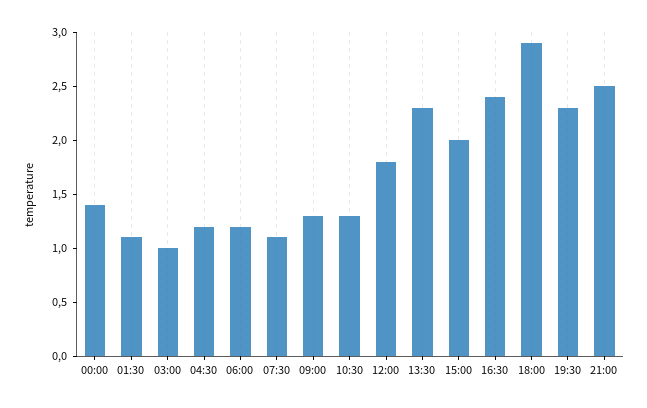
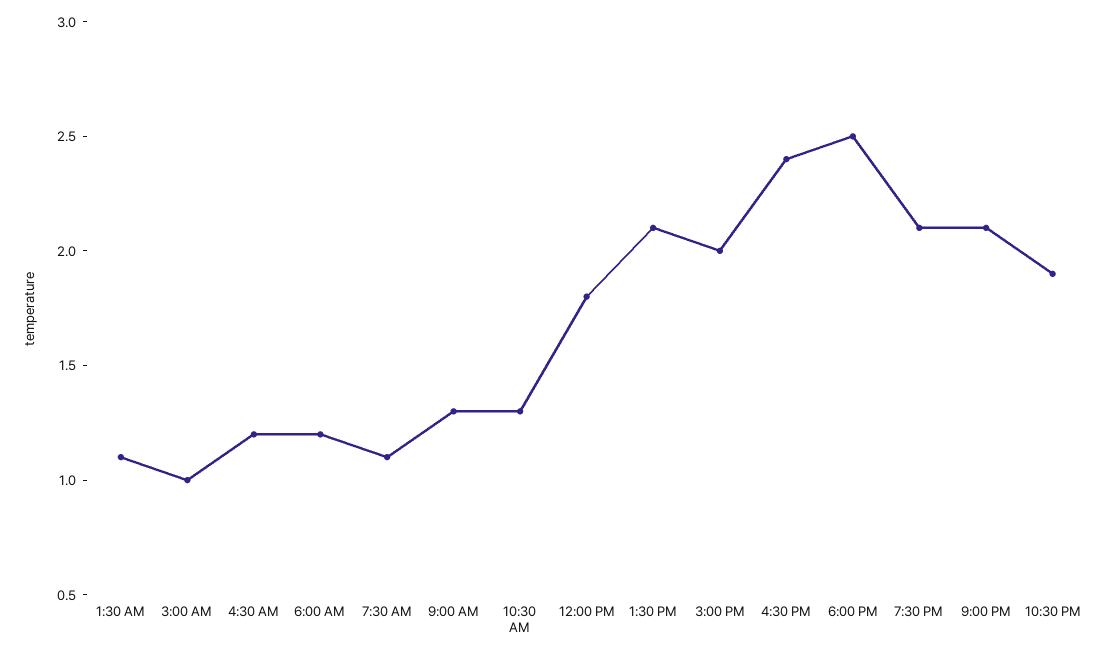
00:00: 1.4 -> none
13:30: 2.3 -> 2.1
18:00: 2.9 -> 2.5
19:30: 2.3 -> 2.1
21:00: 2.5 -> 2.1
10:30 PM: none -> 1.9

